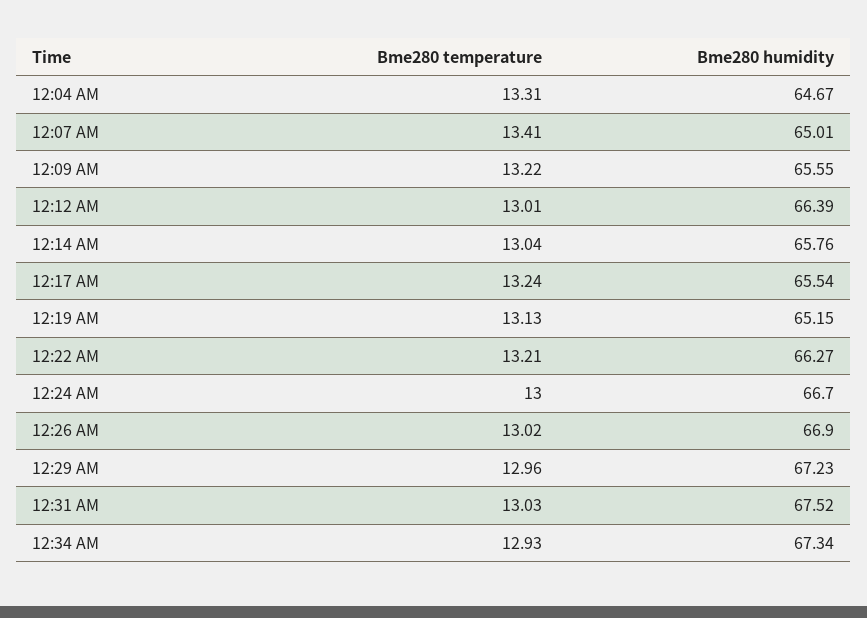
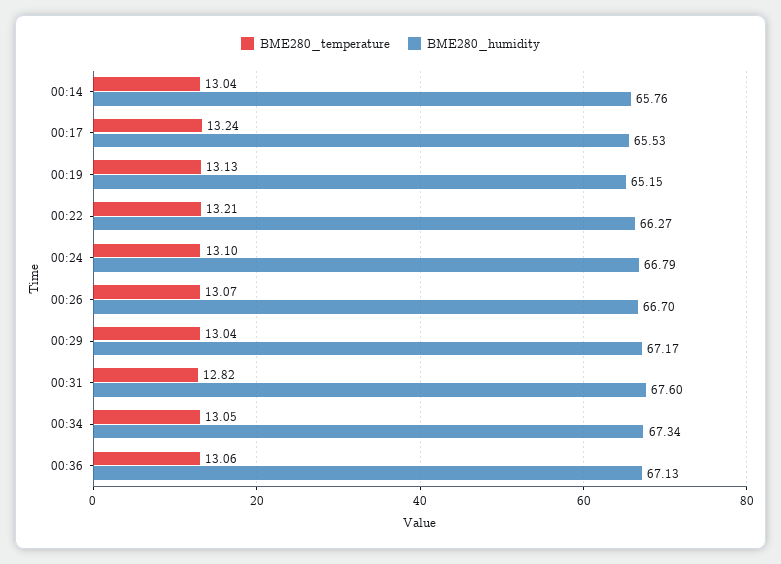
Bme280 temperature, 12:04 AM: 13.31 -> none
Bme280 humidity, 12:04 AM: 64.67 -> none
Bme280 temperature, 12:07 AM: 13.41 -> none
Bme280 humidity, 12:07 AM: 65.01 -> none
Bme280 temperature, 12:09 AM: 13.22 -> none
Bme280 humidity, 12:09 AM: 65.55 -> none
Bme280 temperature, 12:12 AM: 13.01 -> none
Bme280 humidity, 12:12 AM: 66.39 -> none
Bme280 humidity, 12:17 AM: 65.54 -> 65.53
Bme280 temperature, 12:24 AM: 13 -> 13.1
Bme280 humidity, 12:24 AM: 66.7 -> 66.79
Bme280 temperature, 12:26 AM: 13.02 -> 13.07
Bme280 humidity, 12:26 AM: 66.9 -> 66.7
Bme280 temperature, 12:29 AM: 12.96 -> 13.04
Bme280 humidity, 12:29 AM: 67.23 -> 67.17
Bme280 temperature, 12:31 AM: 13.03 -> 12.82
Bme280 humidity, 12:31 AM: 67.52 -> 67.6
Bme280 temperature, 12:34 AM: 12.93 -> 13.05
Bme280 temperature, 00:36: none -> 13.06
Bme280 humidity, 00:36: none -> 67.13

